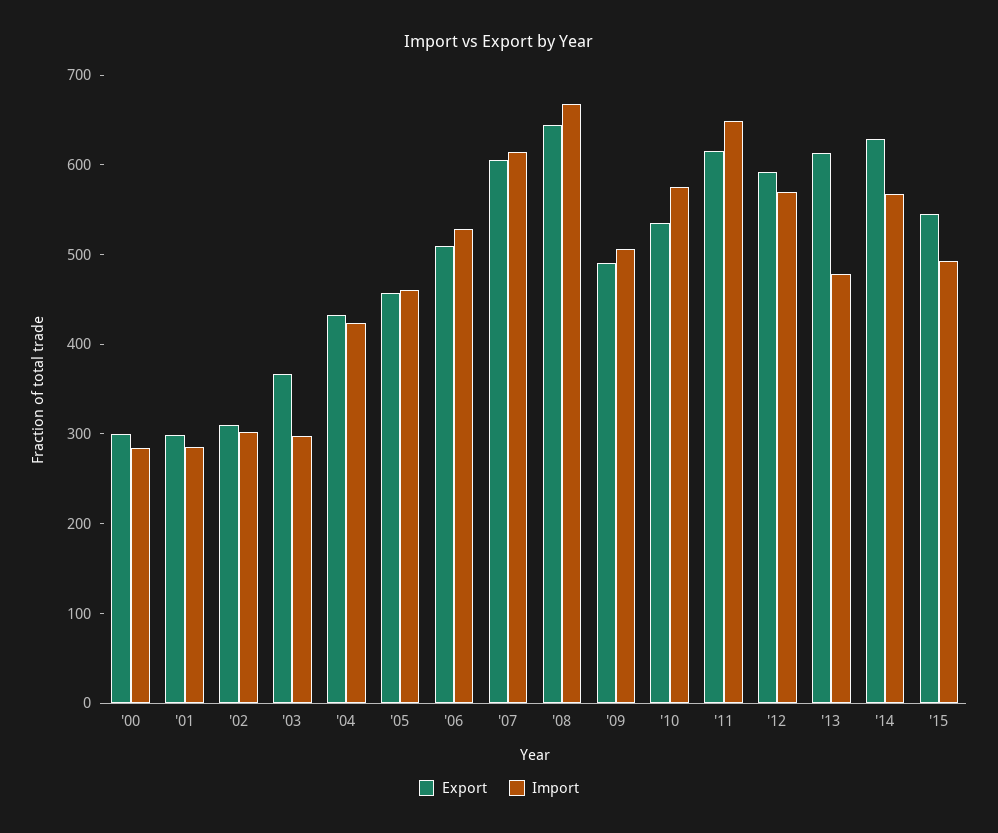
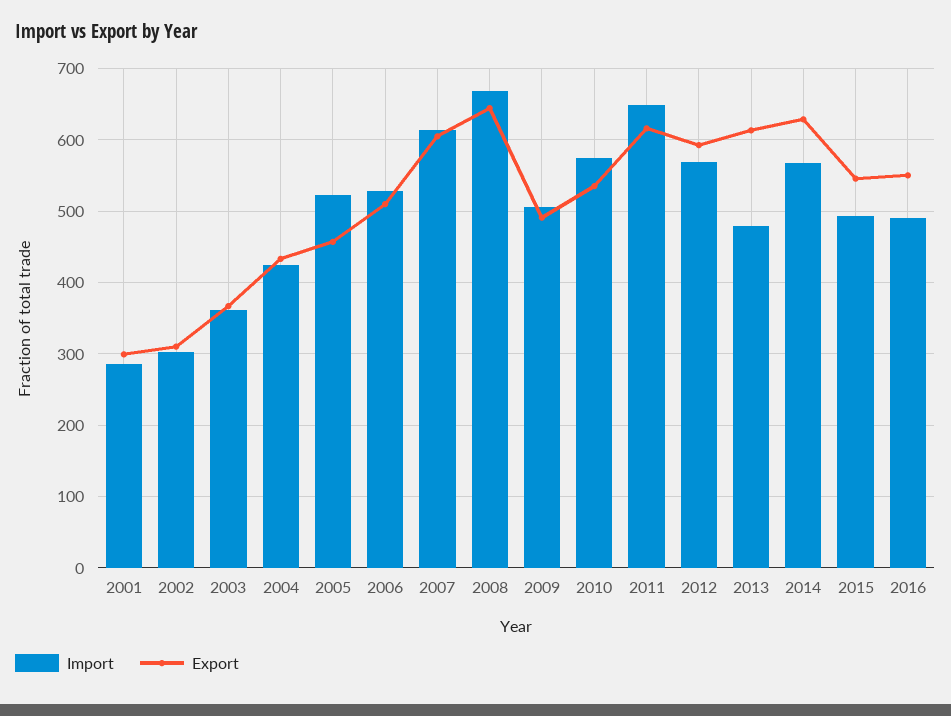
Export, '00: 300 -> none
Import, '00: 280 -> none
Import, '03: 300 -> 360
Import, '05: 460 -> 520
Import, 2016: none -> 490
Export, 2016: none -> 550

